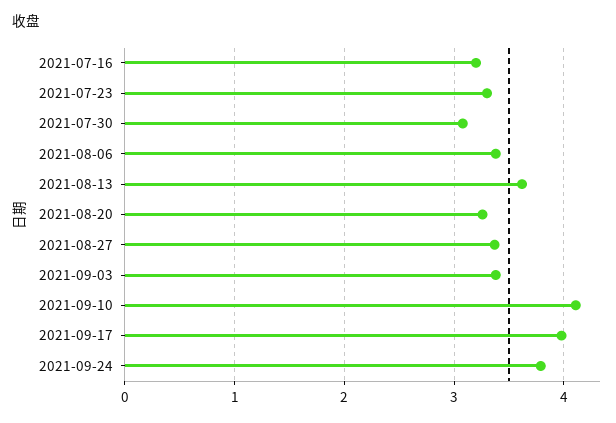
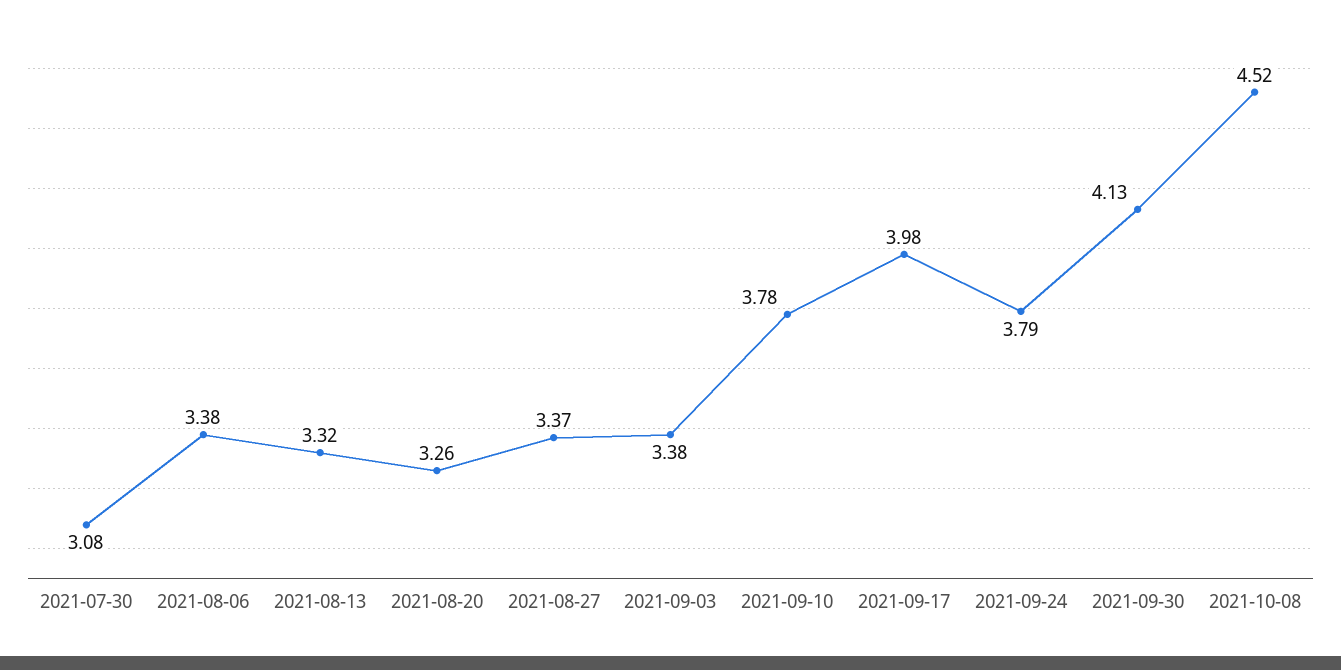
2021-07-16: 3.2 -> none
2021-07-23: 3.3 -> none
2021-08-13: 3.6 -> 3.32
2021-09-10: 4.1 -> 3.78
2021-09-30: none -> 4.13
2021-10-08: none -> 4.52

